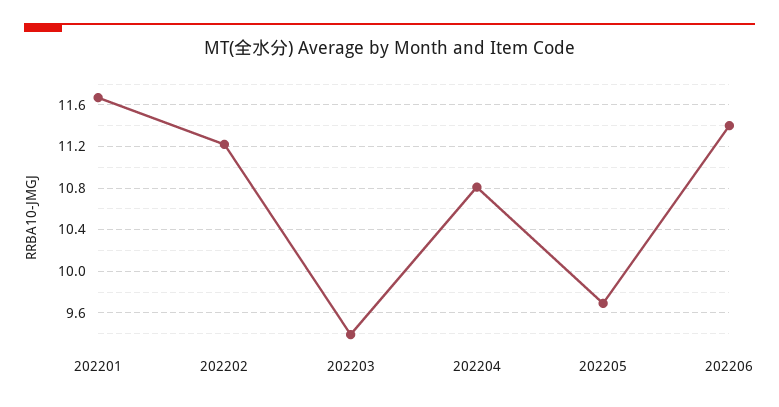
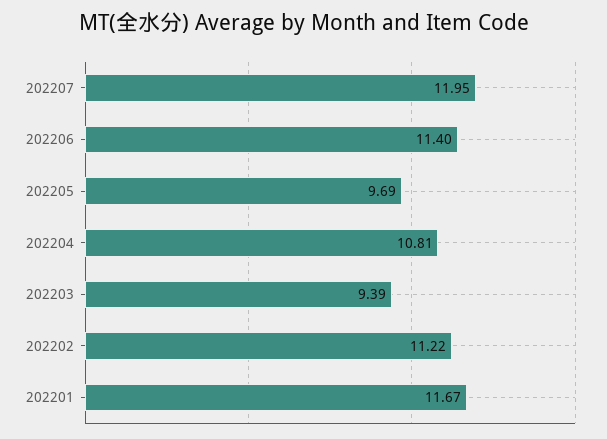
202207: none -> 11.95

